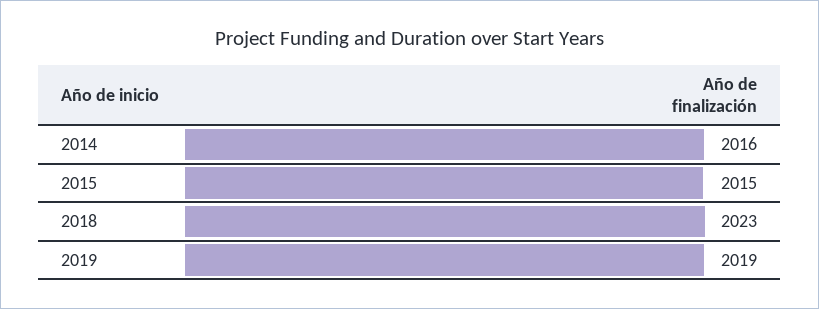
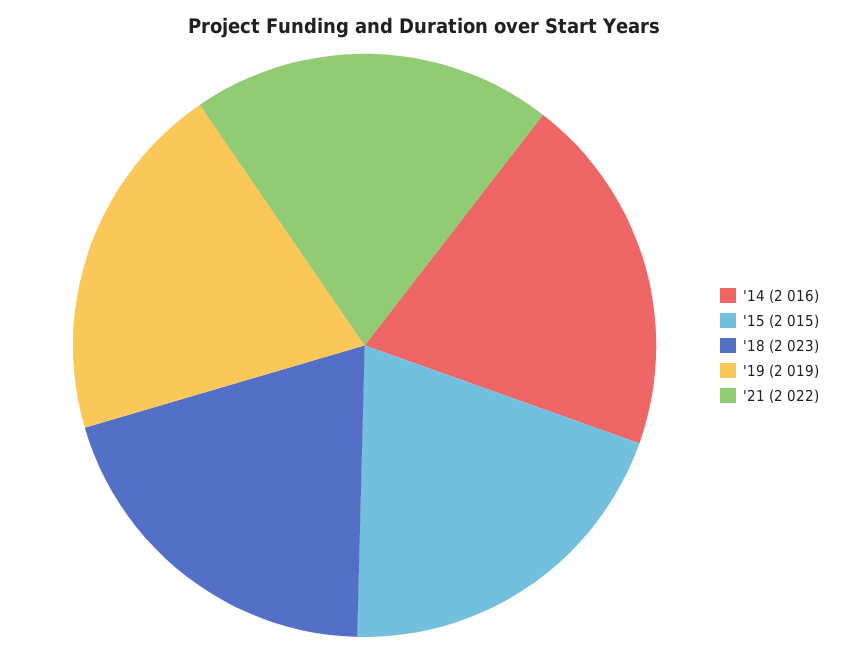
'21: none -> 2022

